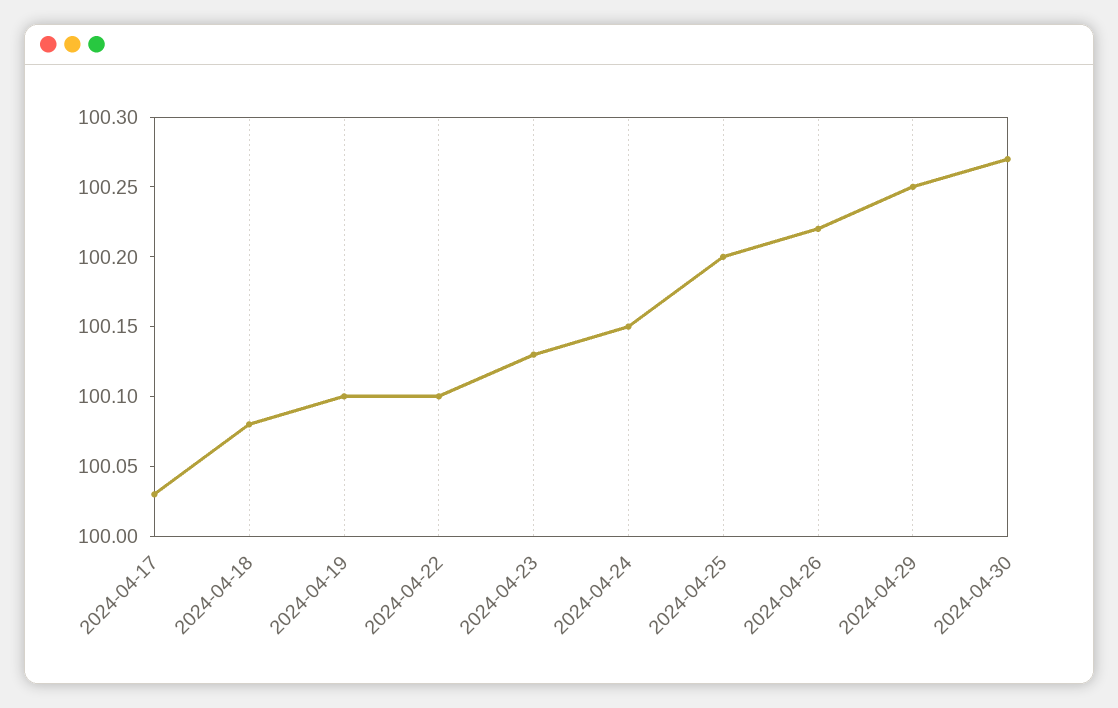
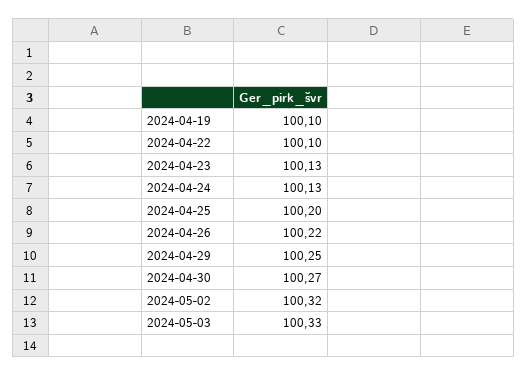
2024-04-17: 100.03 -> none
2024-04-18: 100.08 -> none
2024-04-24: 100.15 -> 100.13
2024-05-02: none -> 100.32
2024-05-03: none -> 100.33

